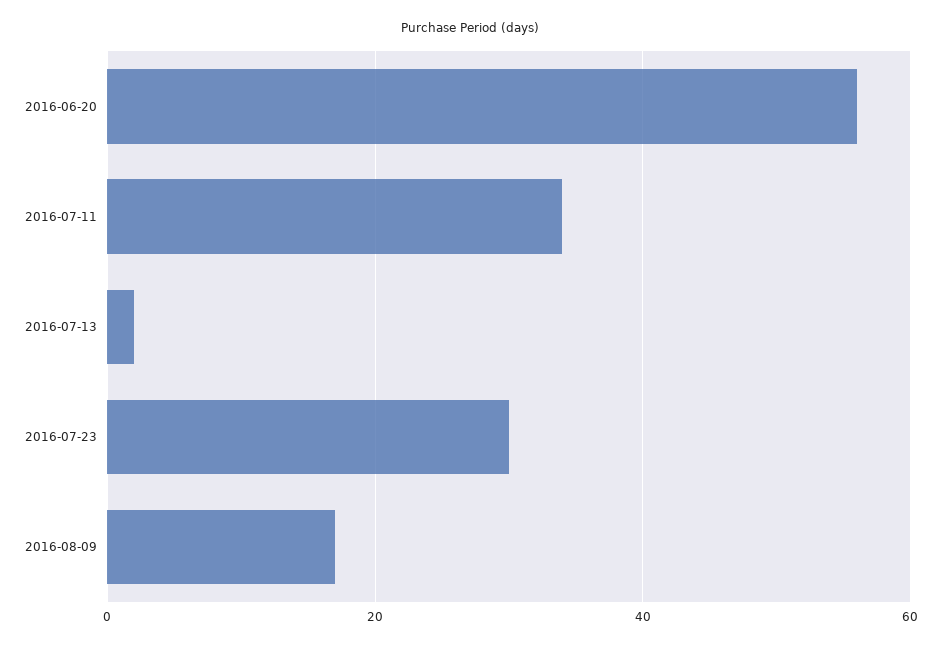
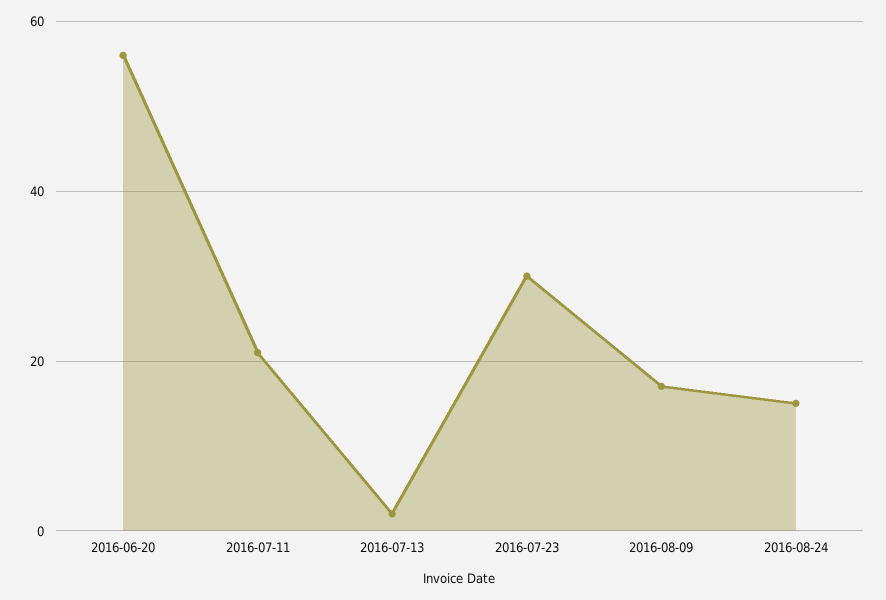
2016-07-11: 35 -> 20
2016-08-24: none -> 15

